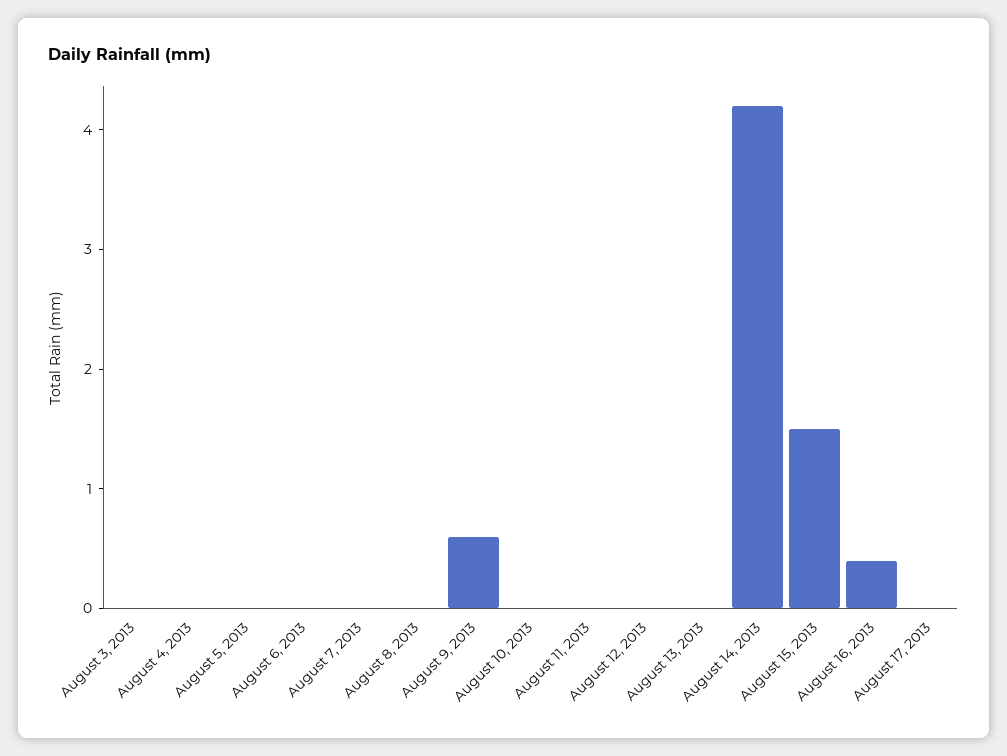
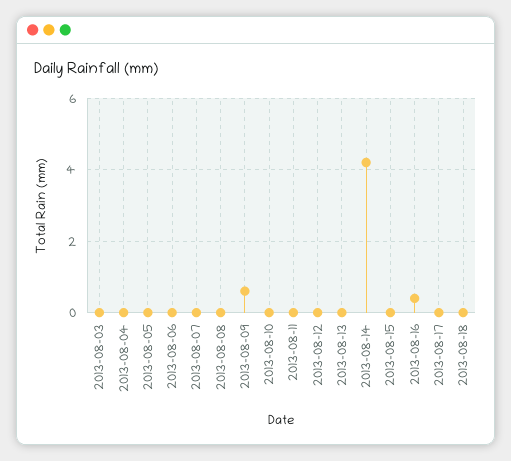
August 15, 2013: 1.5 -> 0
2013-08-18: none -> 0

